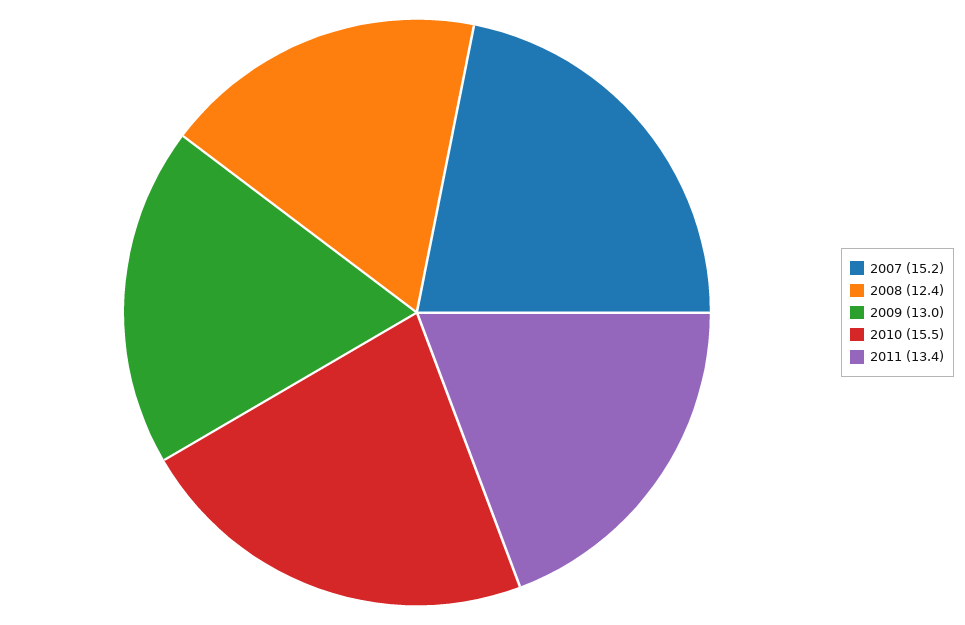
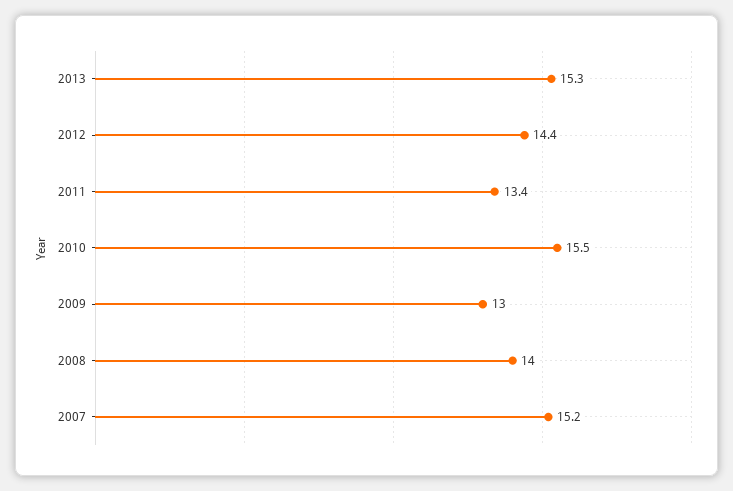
2008: 12.4 -> 14
2013: none -> 15.3
2012: none -> 14.4

